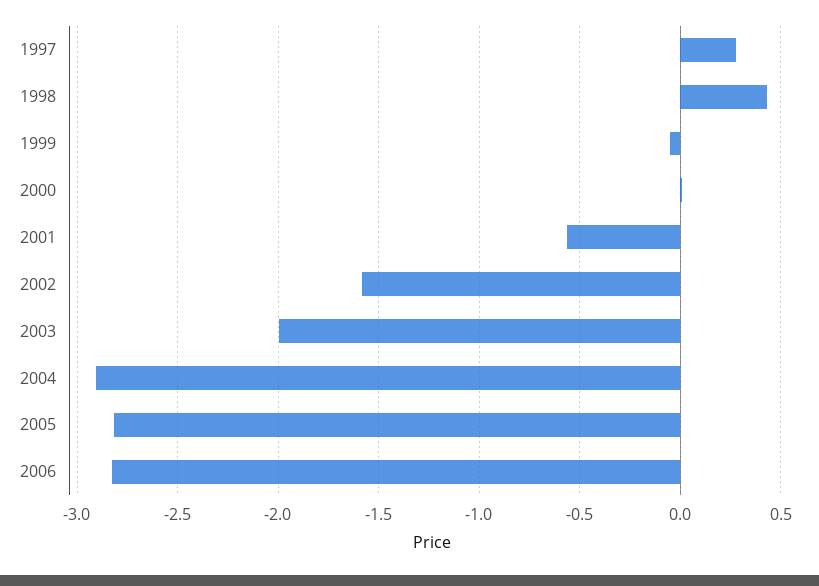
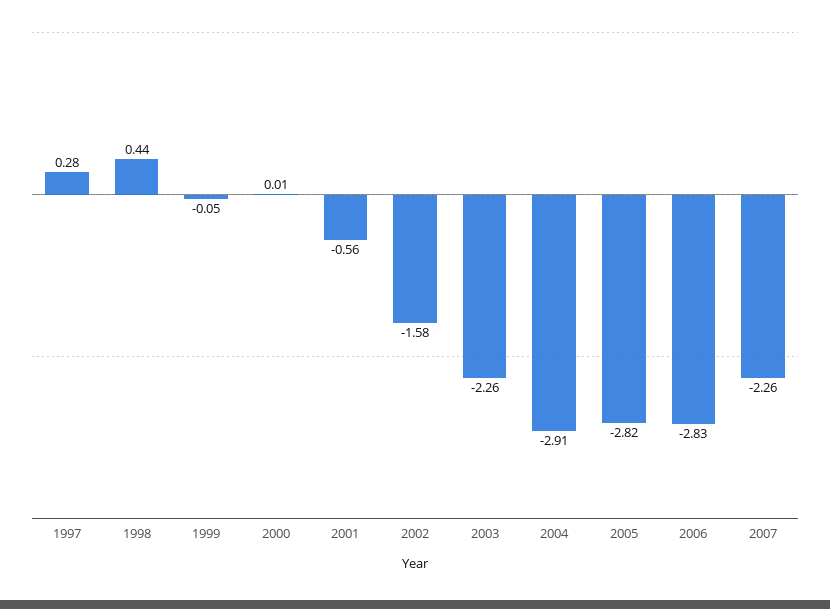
2003: -2 -> -2.26
2007: none -> -2.26

